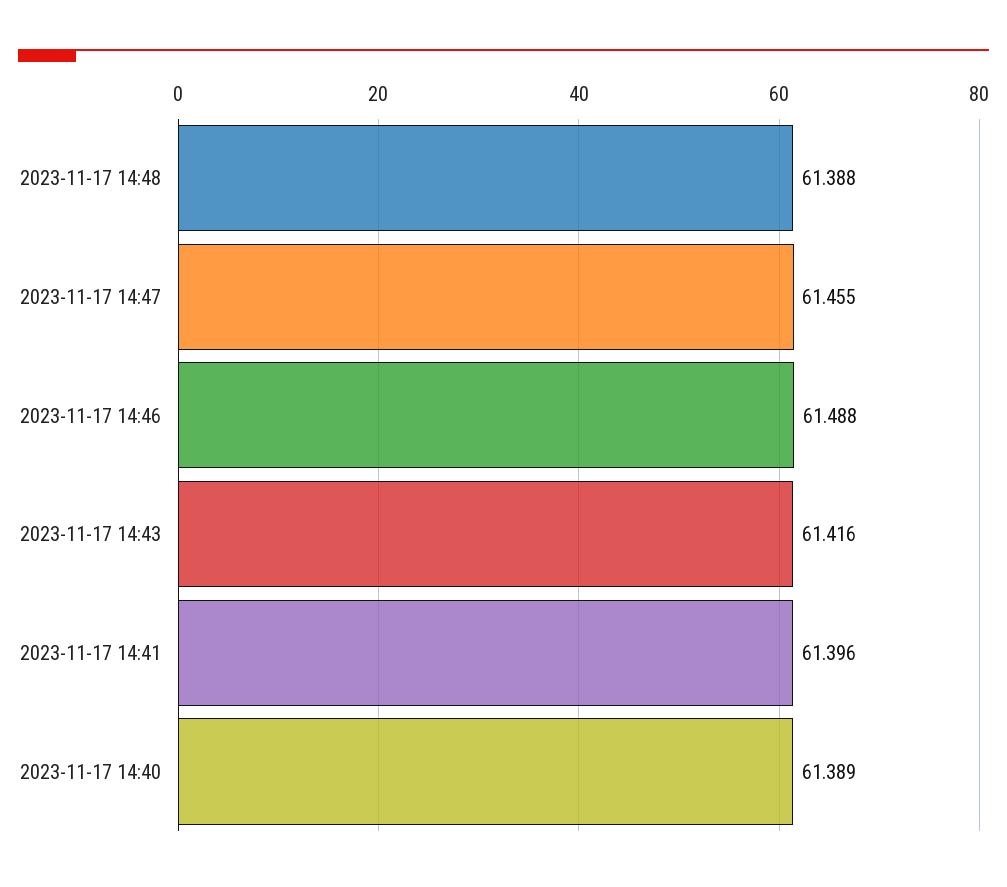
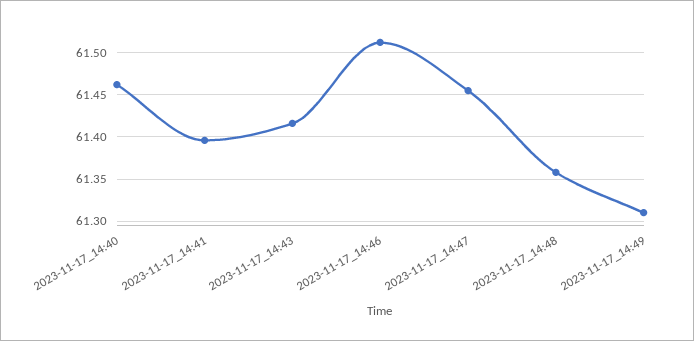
2023-11-17 14:48: 61.388 -> 61.36
2023-11-17 14:46: 61.488 -> 61.51
2023-11-17 14:40: 61.389 -> 61.46
2023-11-17_14:49: none -> 61.31

